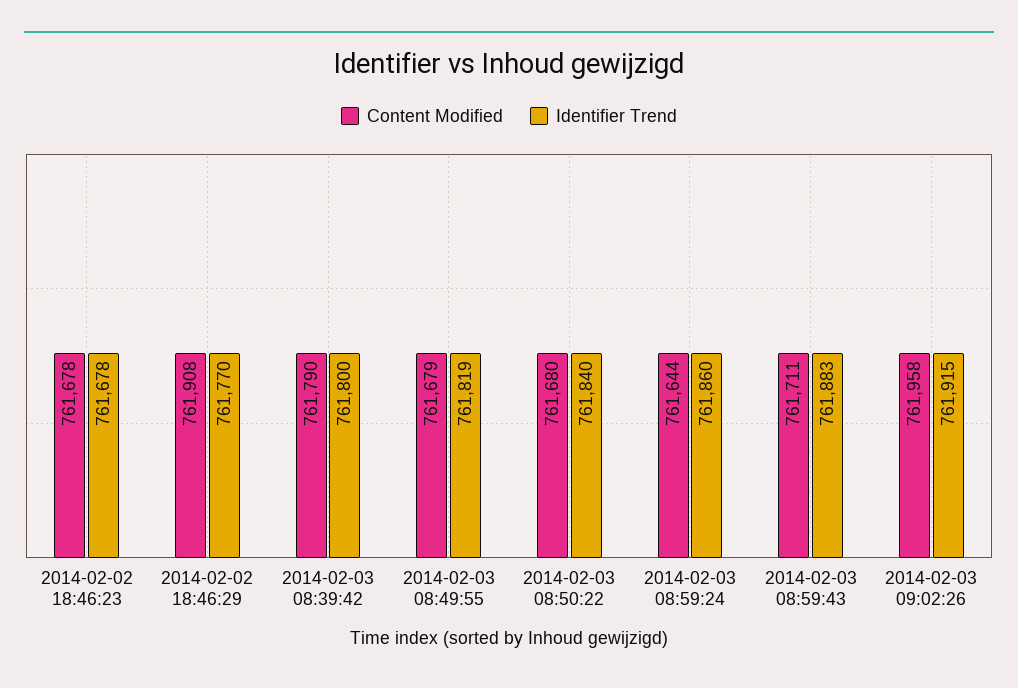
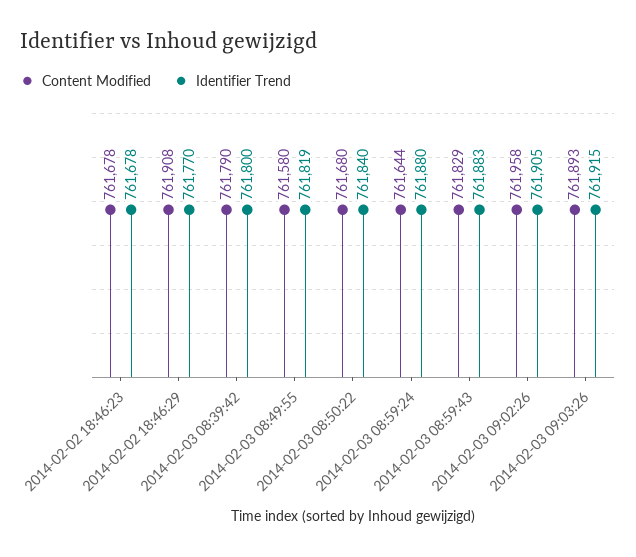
Content Modified, 2014-02-03 08:49:55: 761679 -> 761580
Identifier Trend, 2014-02-03 08:59:24: 761860 -> 761880
Content Modified, 2014-02-03 08:59:43: 761711 -> 761829
Identifier Trend, 2014-02-03 09:02:26: 761915 -> 761905
Content Modified, 2014-02-03 09:03:26: none -> 761893
Identifier Trend, 2014-02-03 09:03:26: none -> 761915

